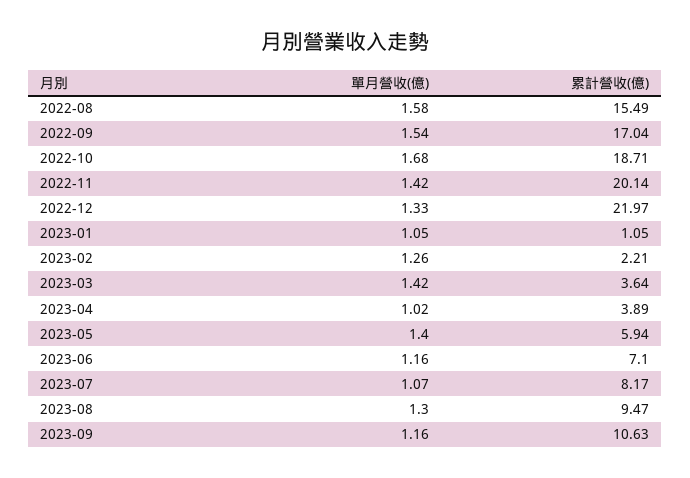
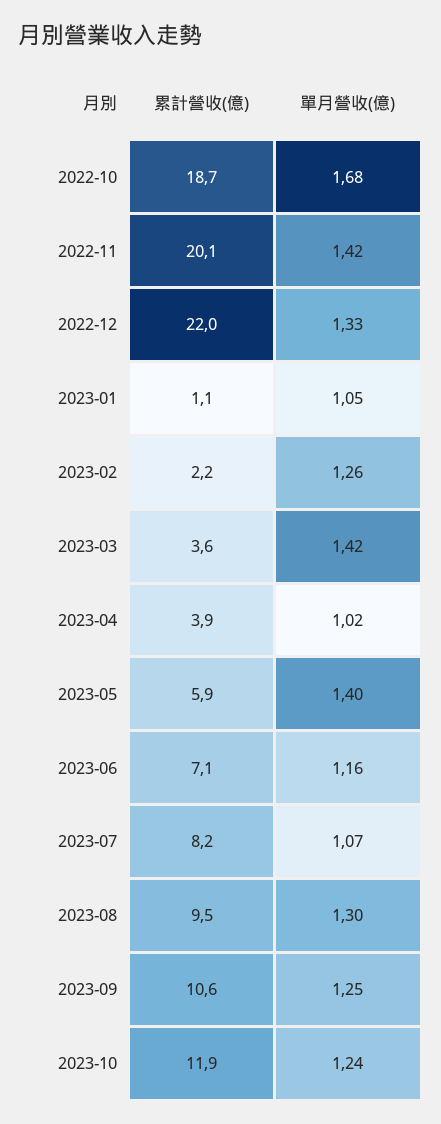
單月營收(億), 2022-08: 1.58 -> none
累計營收(億), 2022-08: 15.49 -> none
單月營收(億), 2022-09: 1.54 -> none
累計營收(億), 2022-09: 17.04 -> none
單月營收(億), 2023-09: 1.16 -> 1.25
累計營收(億), 2023-10: none -> 11.9
單月營收(億), 2023-10: none -> 1.24

